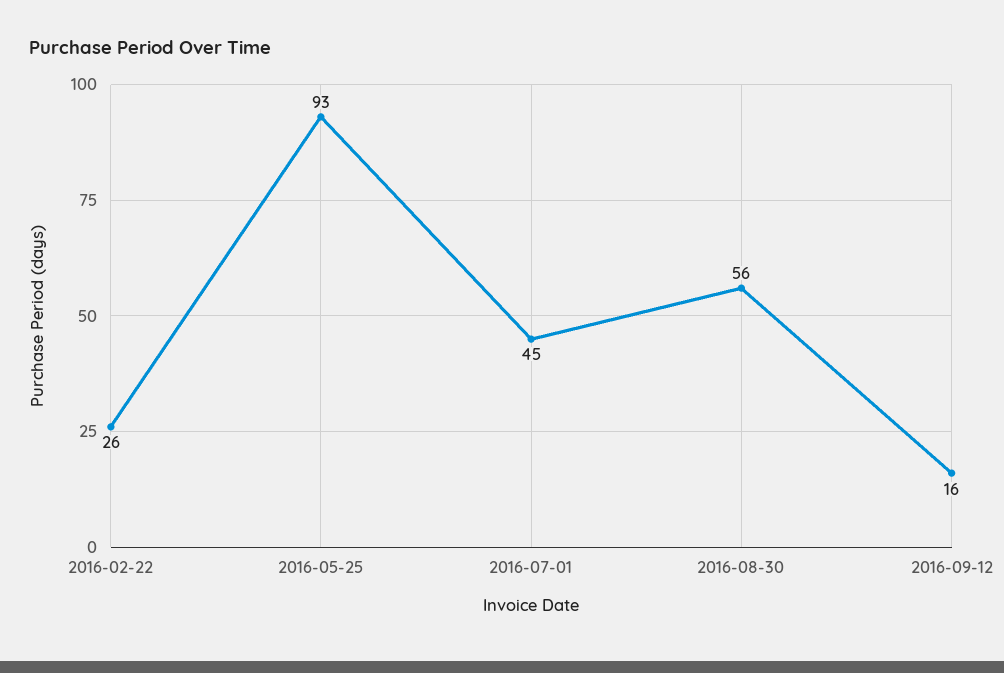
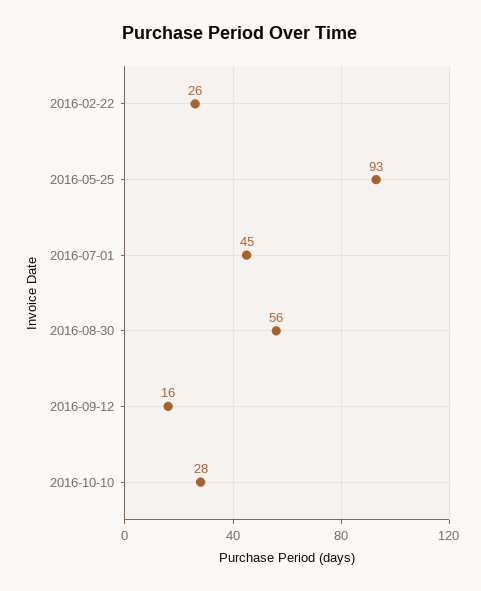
2016-10-10: none -> 28

